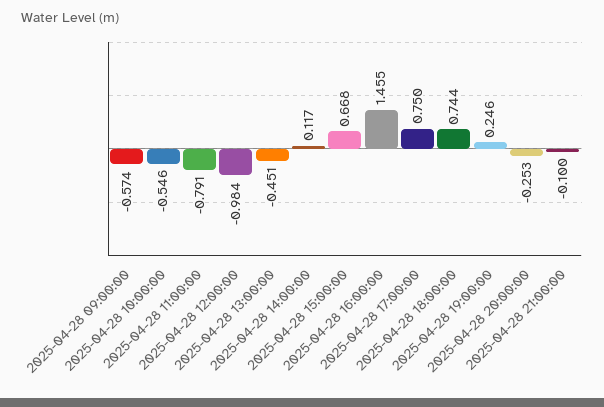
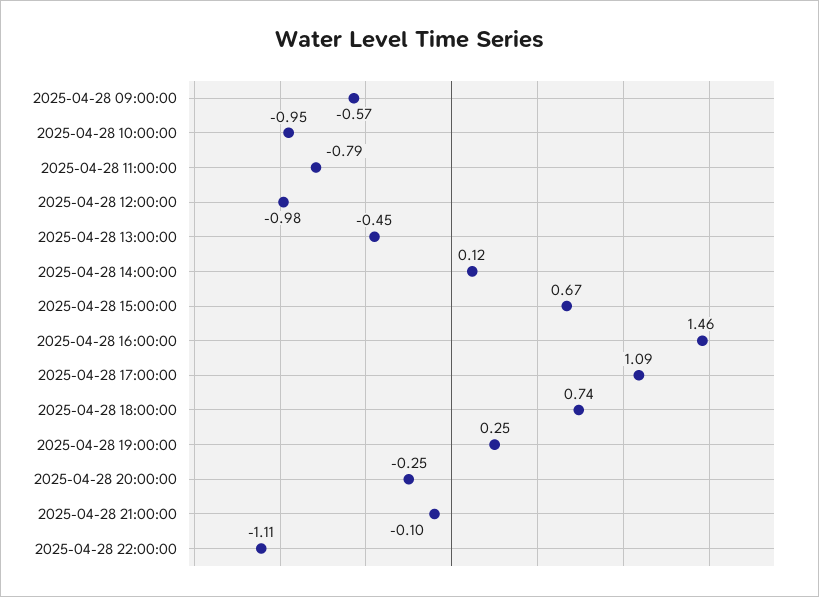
2025-04-28 10:00:00: -0.546 -> -0.95
2025-04-28 17:00:00: 0.75 -> 1.09
2025-04-28 22:00:00: none -> -1.11

